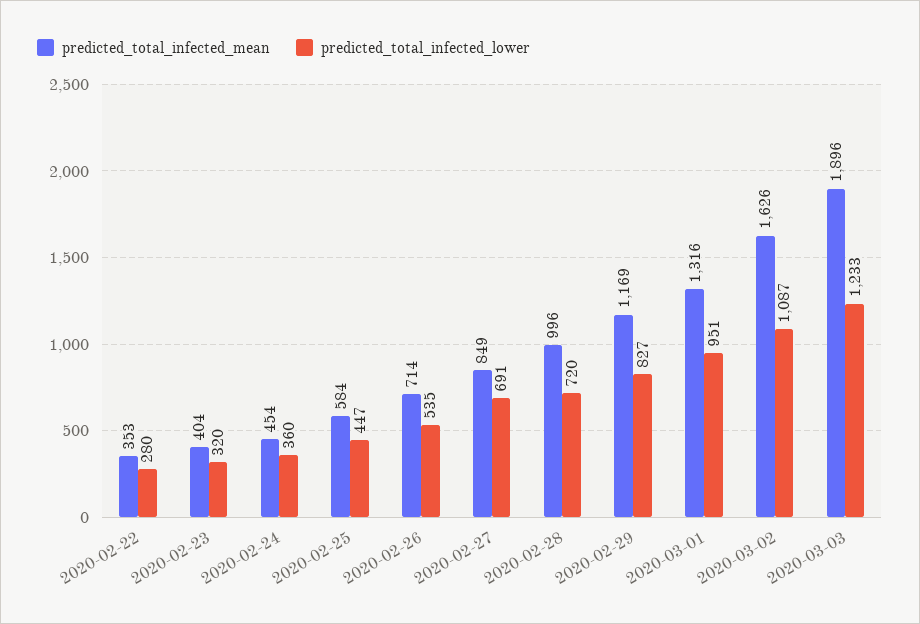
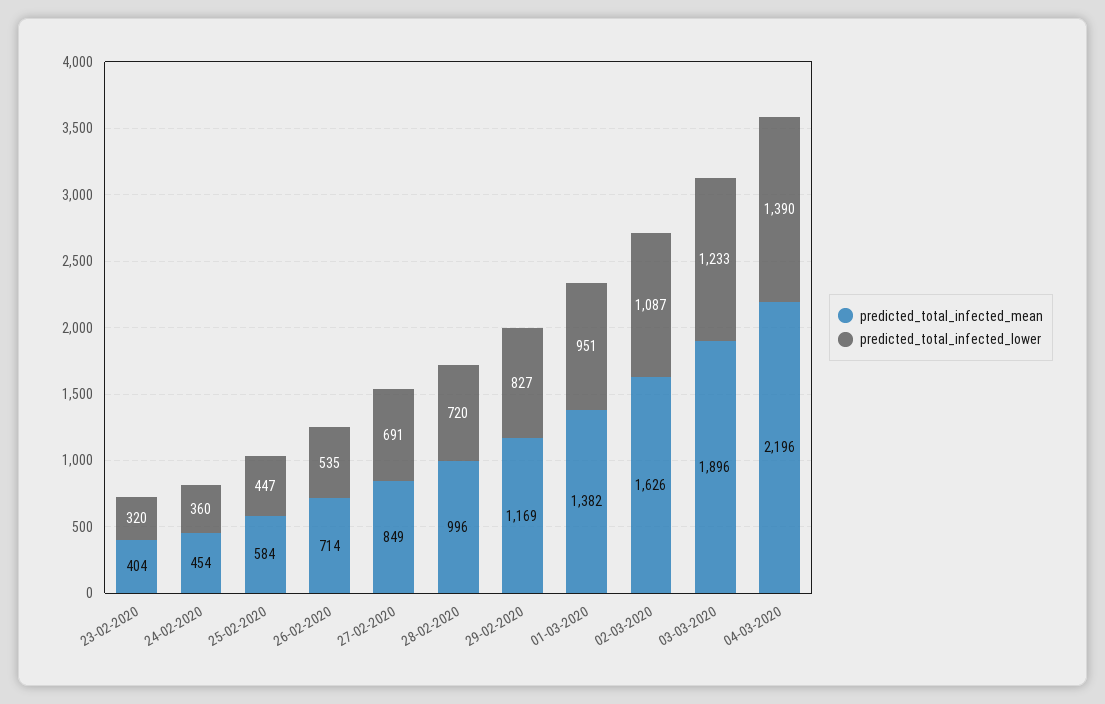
predicted_total_infected_mean, 2020-02-22: 353 -> none
predicted_total_infected_lower, 2020-02-22: 280 -> none
predicted_total_infected_mean, 2020-03-01: 1316 -> 1382
predicted_total_infected_mean, 04-03-2020: none -> 2196
predicted_total_infected_lower, 04-03-2020: none -> 1390

